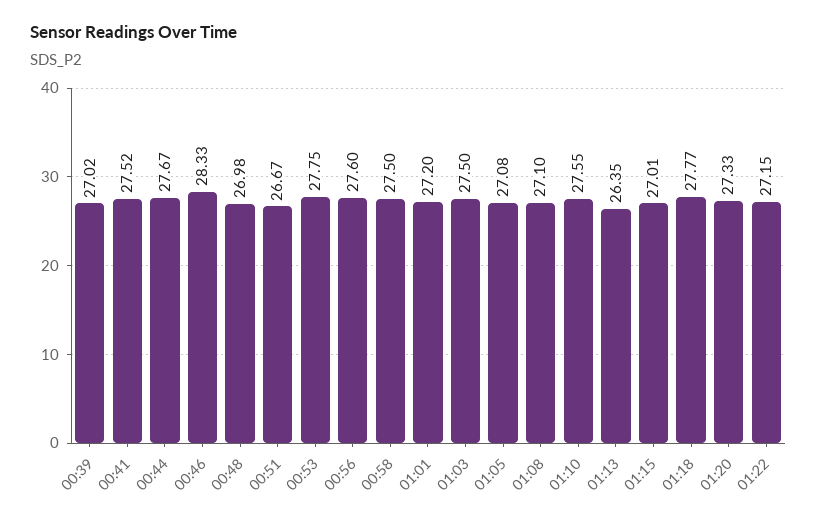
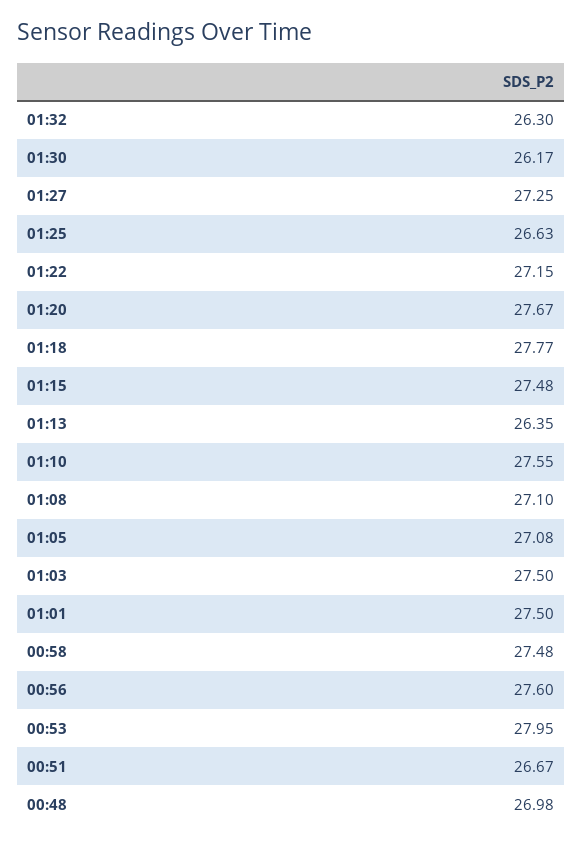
00:39: 27.02 -> none
00:41: 27.52 -> none
00:44: 27.67 -> none
00:46: 28.33 -> none
00:53: 27.75 -> 27.95
00:58: 27.5 -> 27.48
01:01: 27.2 -> 27.5
01:15: 27.01 -> 27.48
01:20: 27.33 -> 27.67
01:32: none -> 26.3
01:30: none -> 26.17
01:27: none -> 27.25
01:25: none -> 26.63

